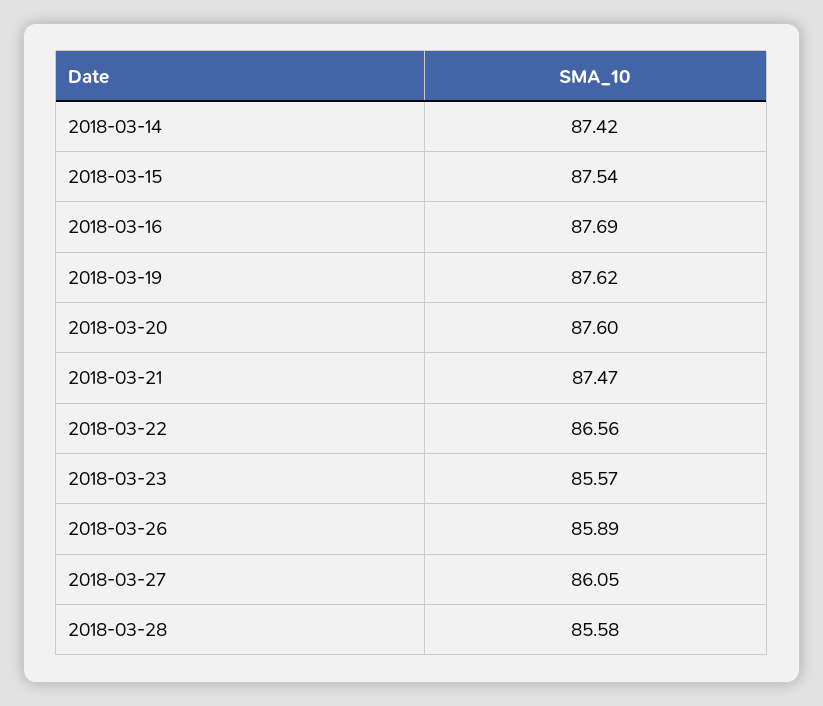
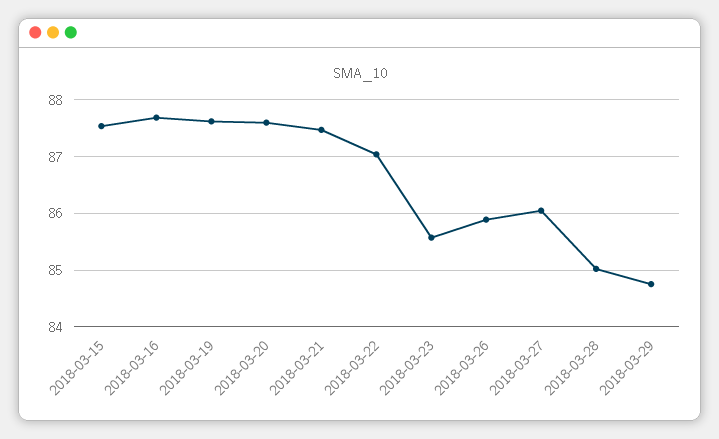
2018-03-14: 87.42 -> none
2018-03-22: 86.56 -> 87
2018-03-28: 85.58 -> 85
2018-03-29: none -> 84.8

